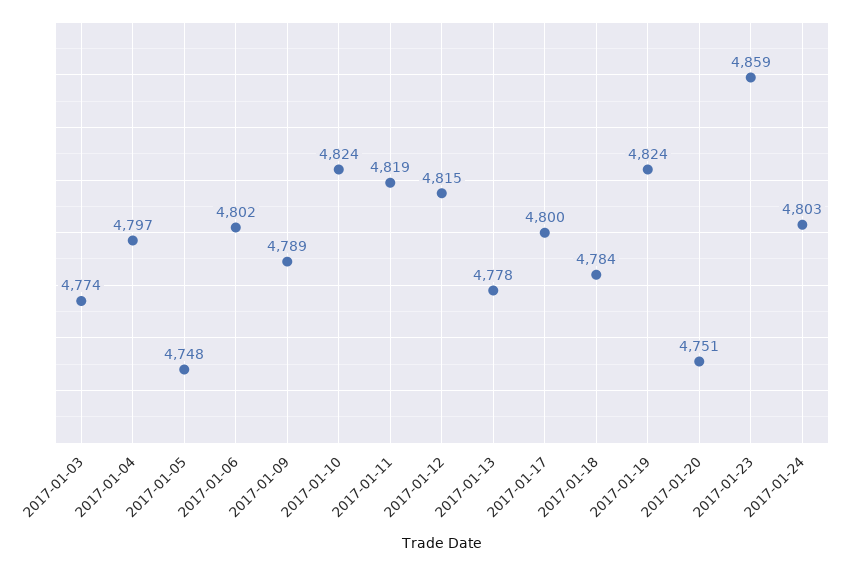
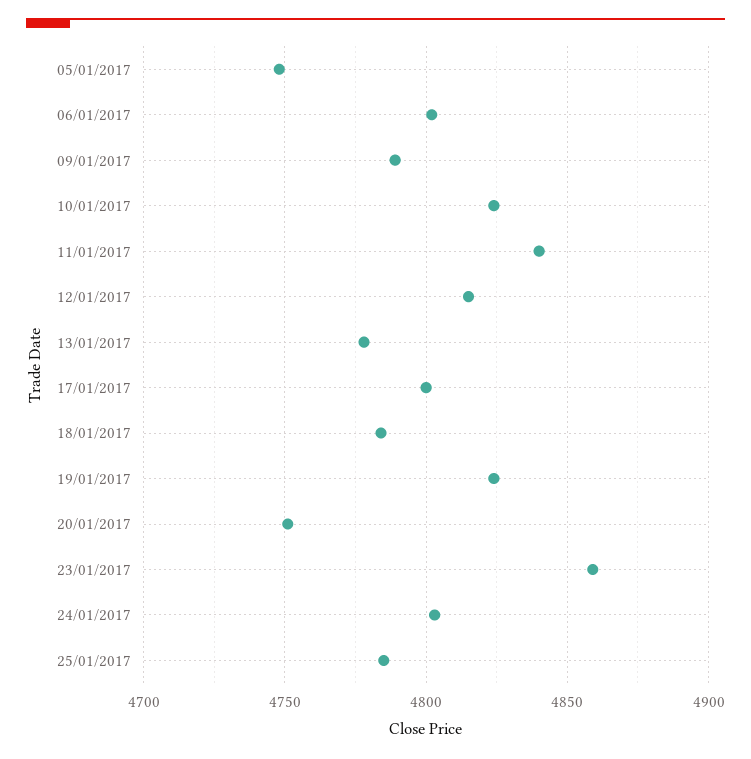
2017-01-03: 4774 -> none
2017-01-04: 4797 -> none
2017-01-11: 4819 -> 4840
25/01/2017: none -> 4785

